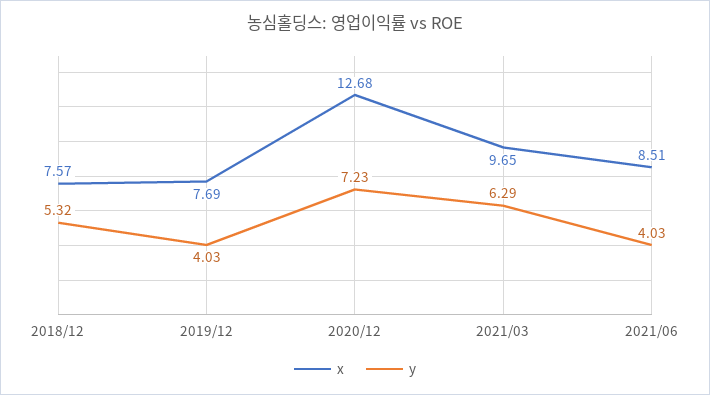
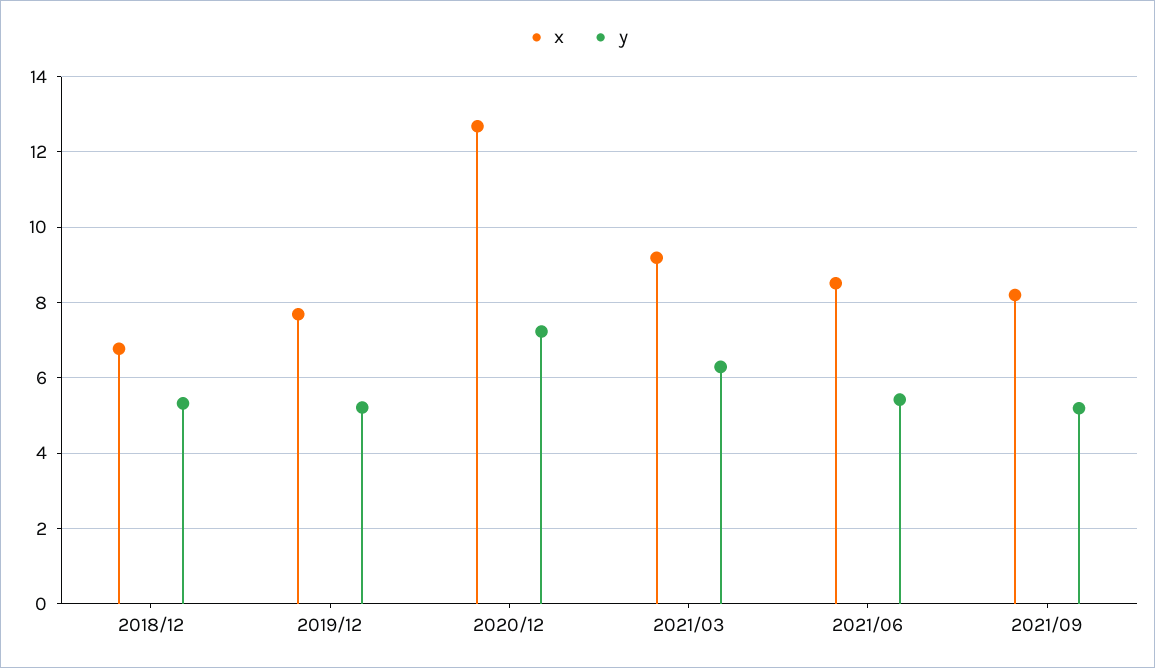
x, 2018/12: 7.57 -> 6.8
y, 2019/12: 4.03 -> 5.2
x, 2021/03: 9.65 -> 9.2
y, 2021/06: 4.03 -> 5.4
x, 2021/09: none -> 8.2
y, 2021/09: none -> 5.2

